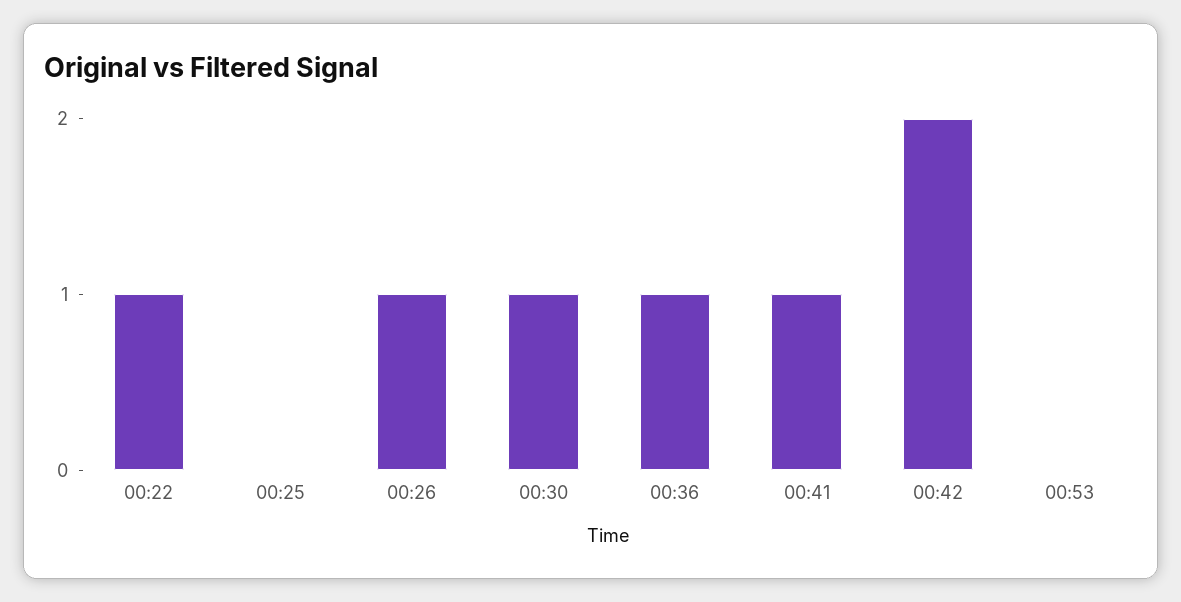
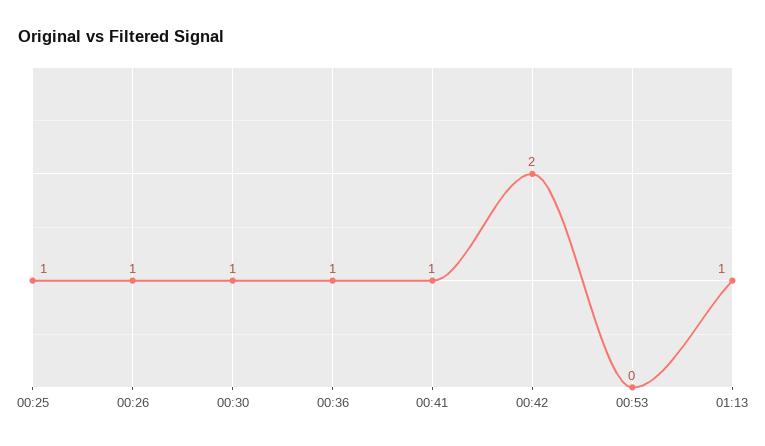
00:22: 1 -> none
00:25: 0 -> 1
01:13: none -> 1

